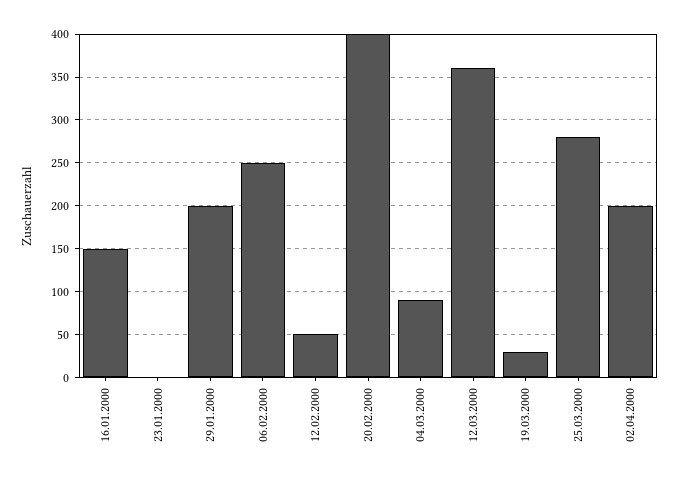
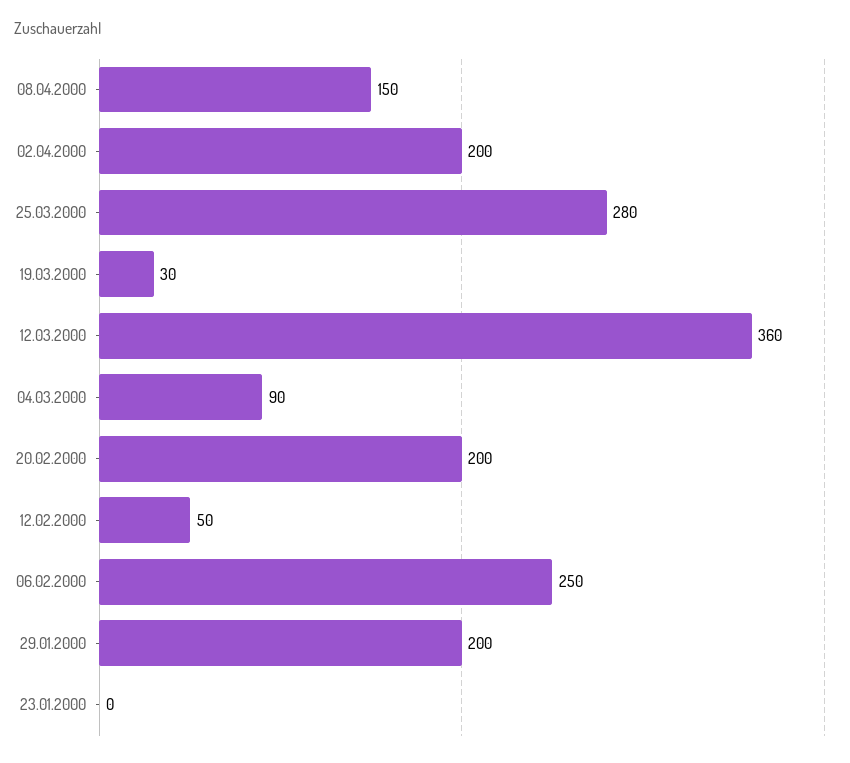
16.01.2000: 150 -> none
20.02.2000: 400 -> 200
08.04.2000: none -> 150

